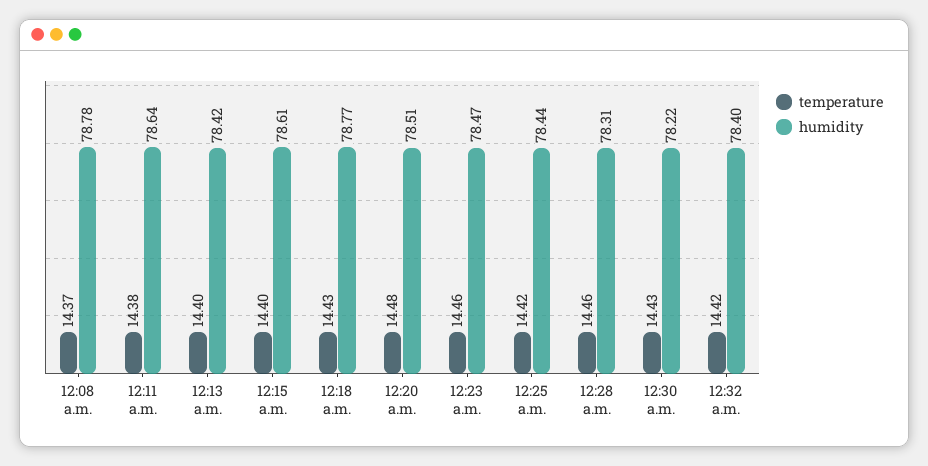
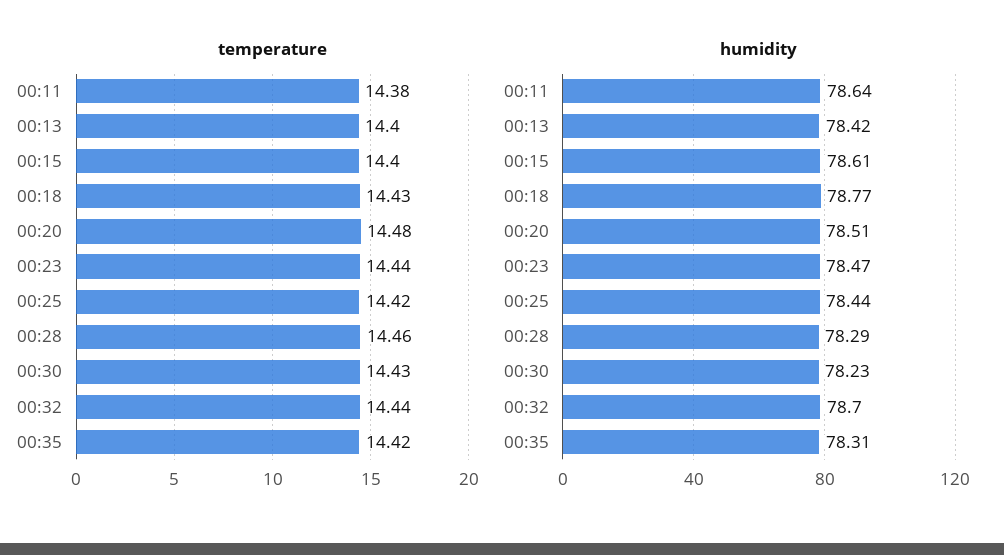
temperature, 12:08 a.m.: 14.37 -> none
humidity, 12:08 a.m.: 78.78 -> none
temperature, 12:23 a.m.: 14.46 -> 14.44
humidity, 12:28 a.m.: 78.31 -> 78.29
humidity, 12:30 a.m.: 78.22 -> 78.23
temperature, 12:32 a.m.: 14.42 -> 14.44
humidity, 12:32 a.m.: 78.4 -> 78.7
temperature, 00:35: none -> 14.42
humidity, 00:35: none -> 78.31

